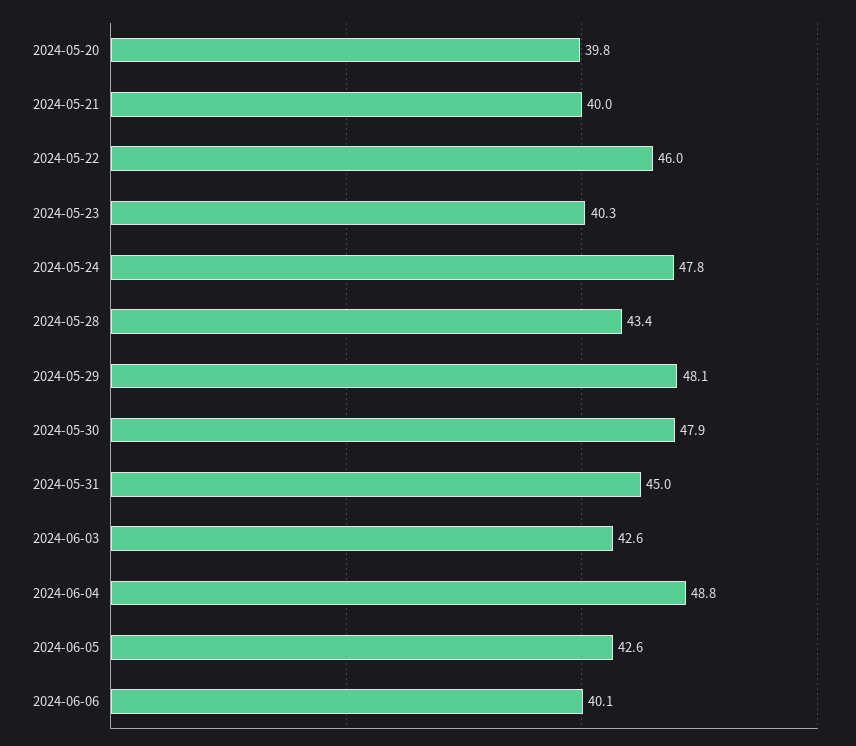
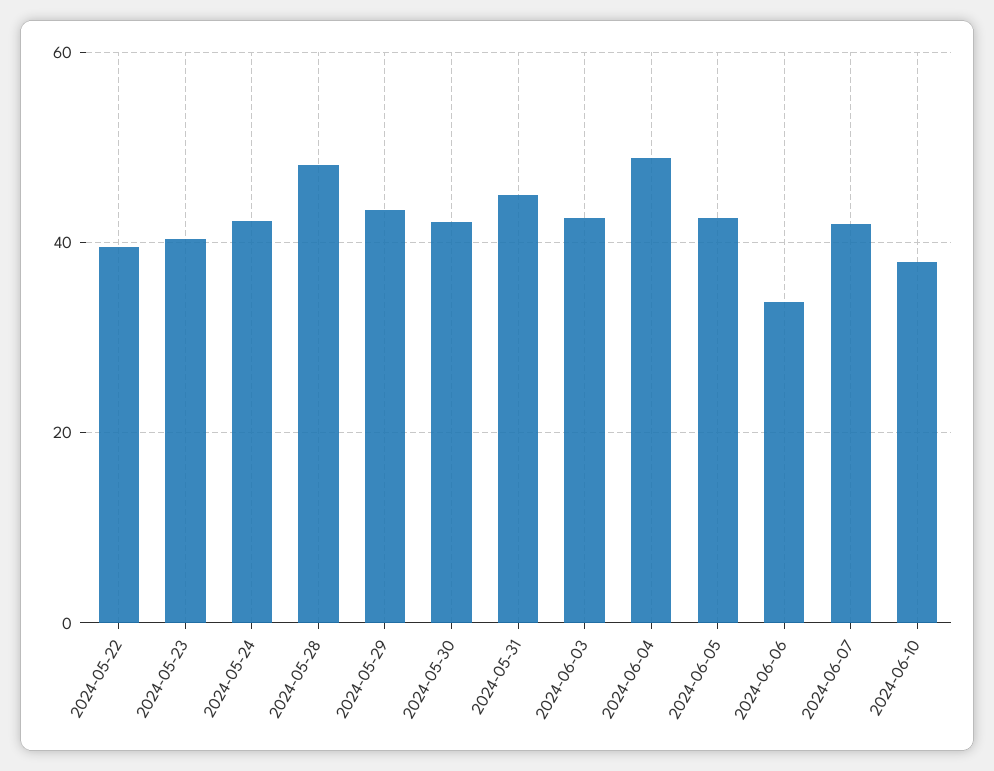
2024-05-20: 39.8 -> none
2024-05-21: 40 -> none
2024-05-22: 46 -> 40
2024-05-24: 47.8 -> 42
2024-05-28: 43.4 -> 48
2024-05-29: 48.1 -> 44
2024-05-30: 47.9 -> 42
2024-06-06: 40.1 -> 34
2024-06-07: none -> 42
2024-06-10: none -> 38

